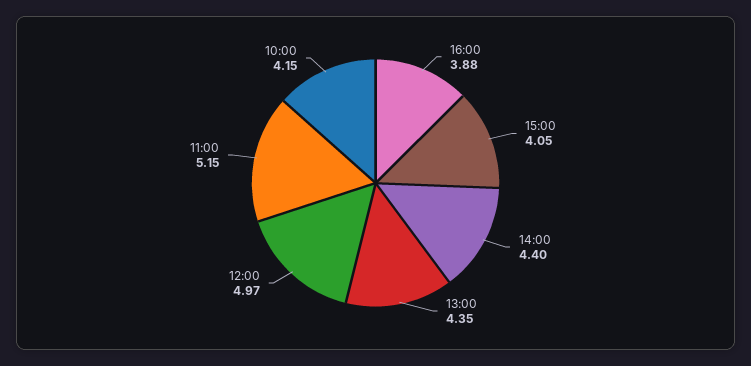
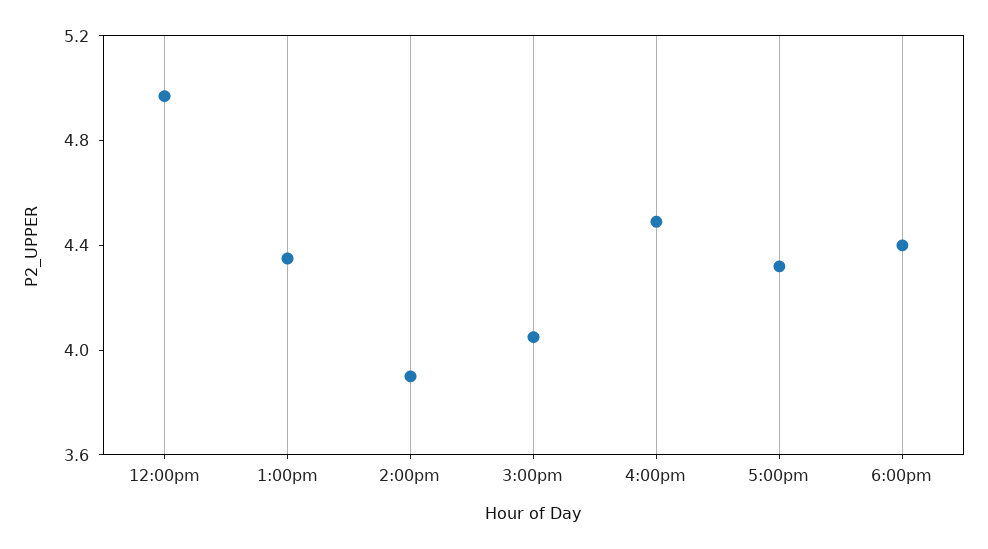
16:00: 3.88 -> 4.5
14:00: 4.4 -> 3.9
11:00: 5.15 -> none
10:00: 4.15 -> none
5:00pm: none -> 4.3
6:00pm: none -> 4.4

